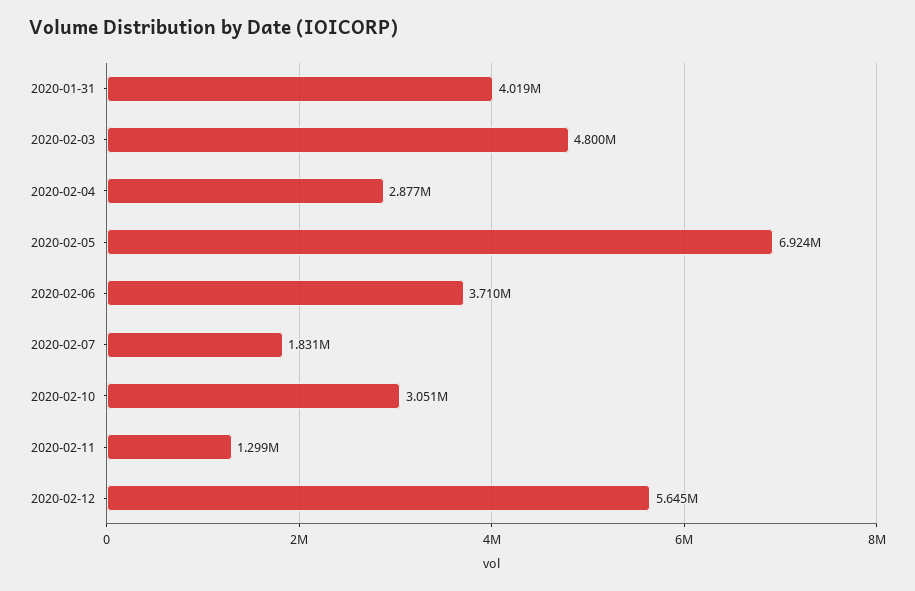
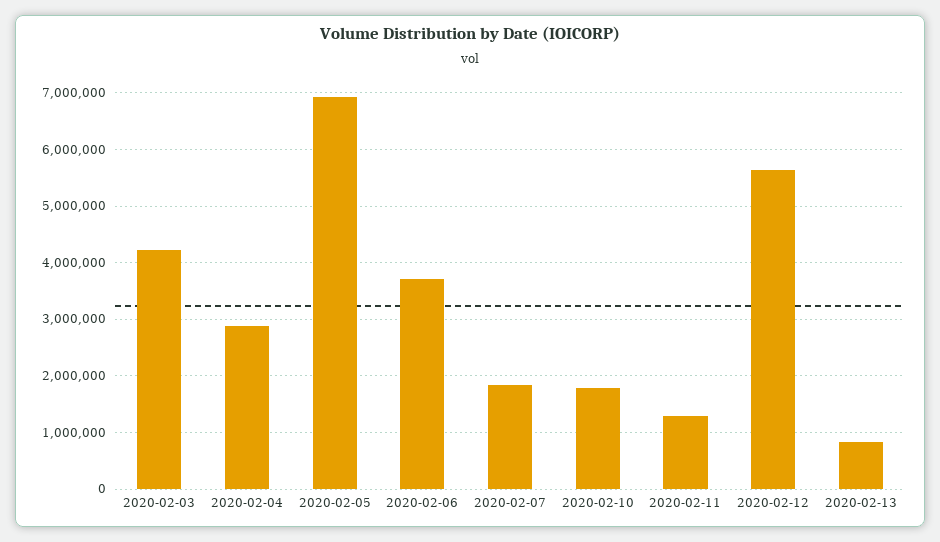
2020-01-31: 4019000 -> none
2020-02-03: 4800000 -> 4200000
2020-02-10: 3051000 -> 1800000
2020-02-13: none -> 800000

